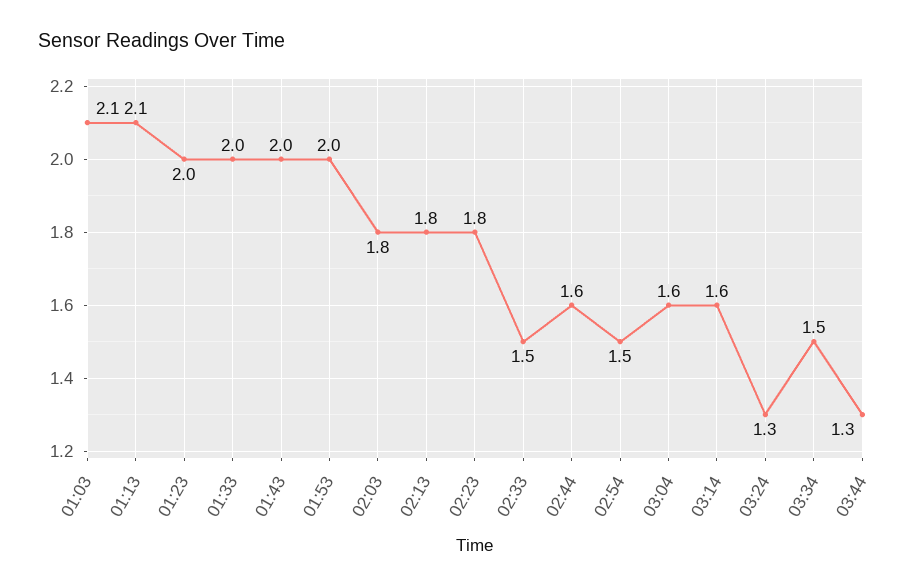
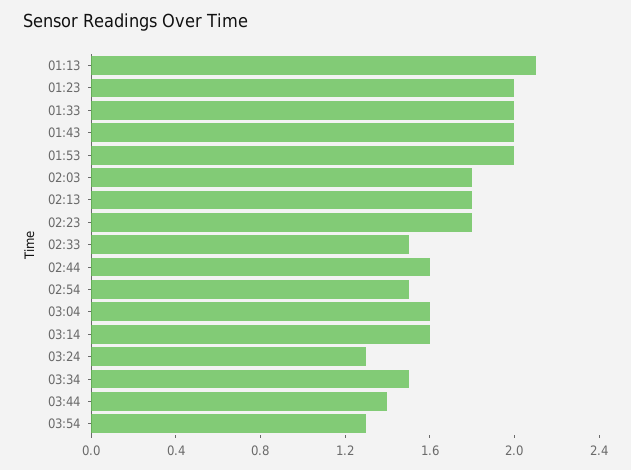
01:03: 2.1 -> none
03:44: 1.3 -> 1.4
03:54: none -> 1.3

